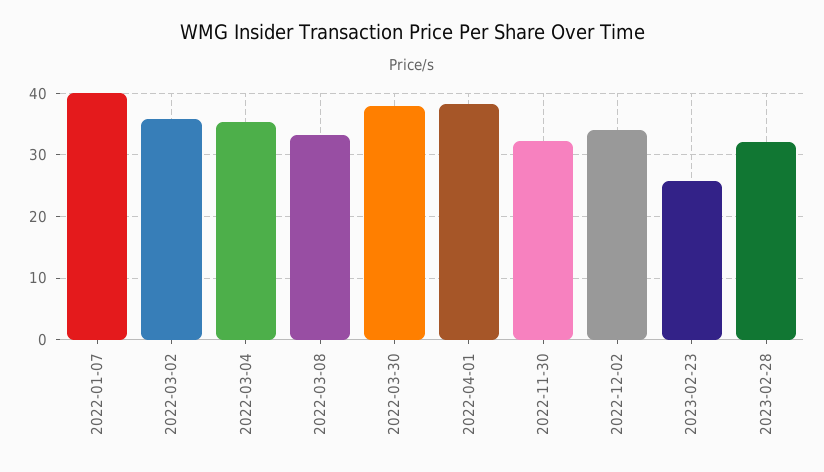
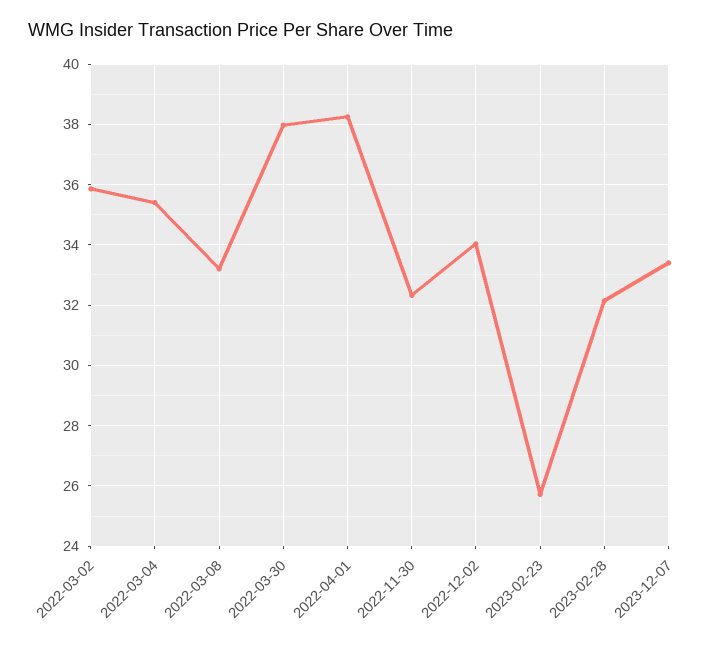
2022-01-07: 40 -> none
2023-12-07: none -> 33.4

